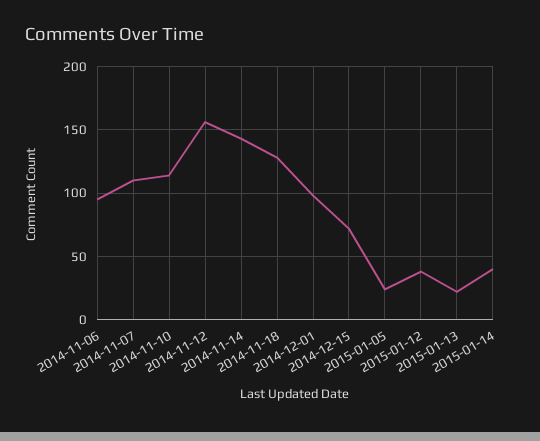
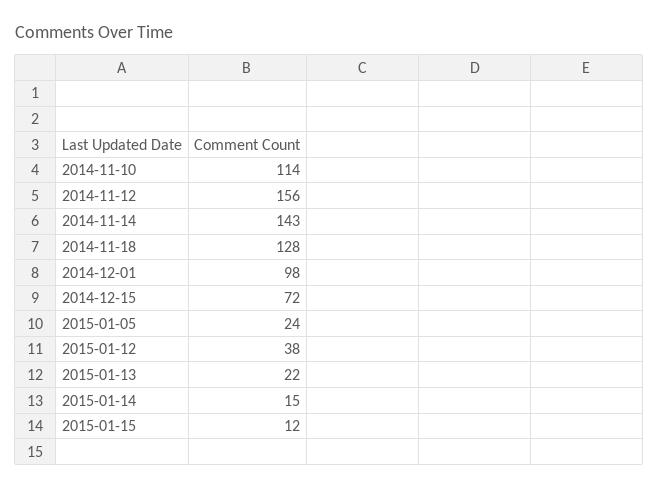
2014-11-06: 95 -> none
2014-11-07: 110 -> none
2015-01-14: 40 -> 15
2015-01-15: none -> 12

